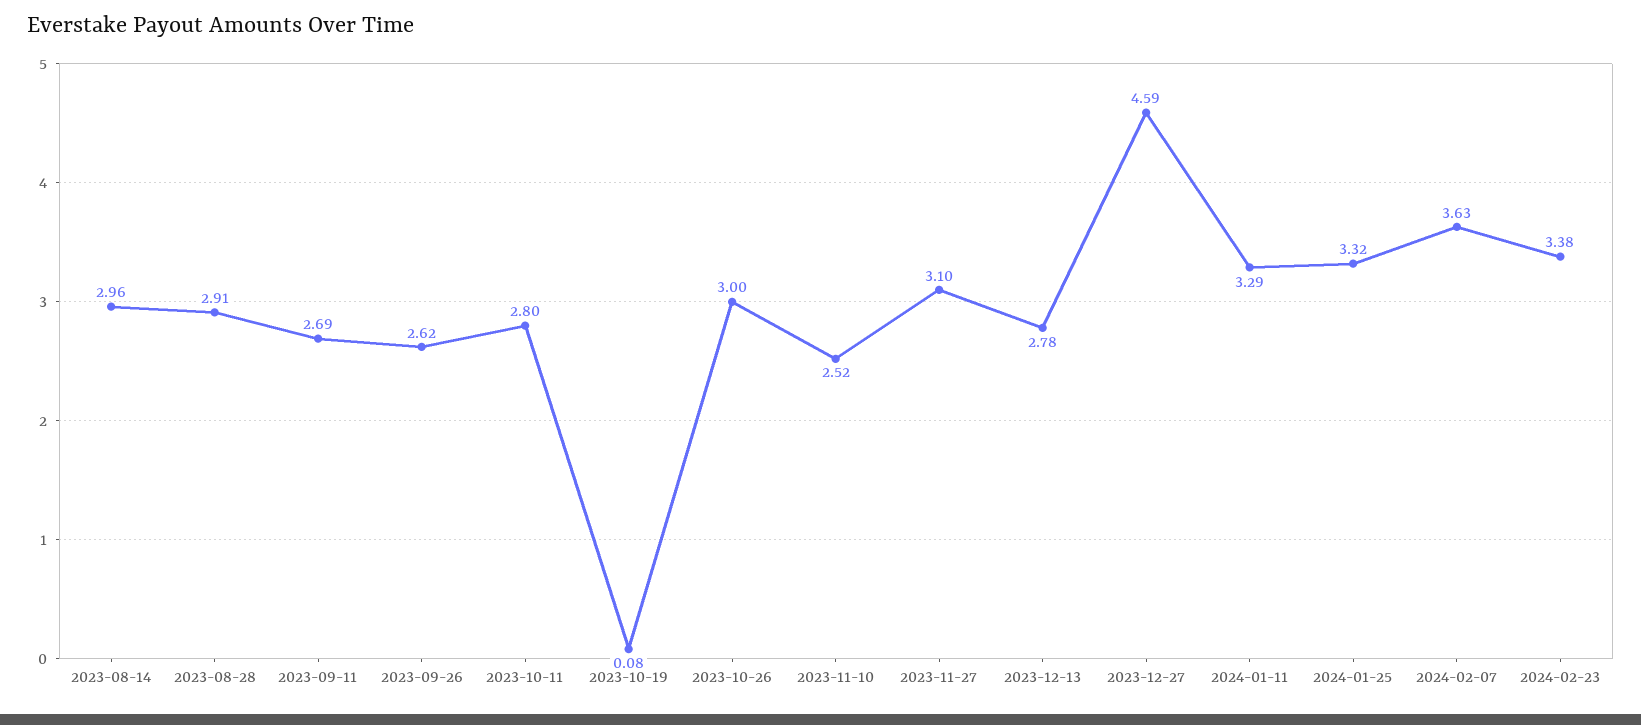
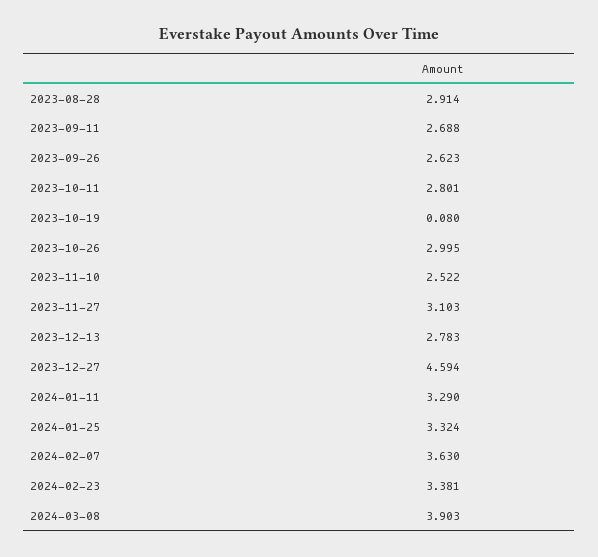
2023-08-14: 2.96 -> none
2024-03-08: none -> 3.903

